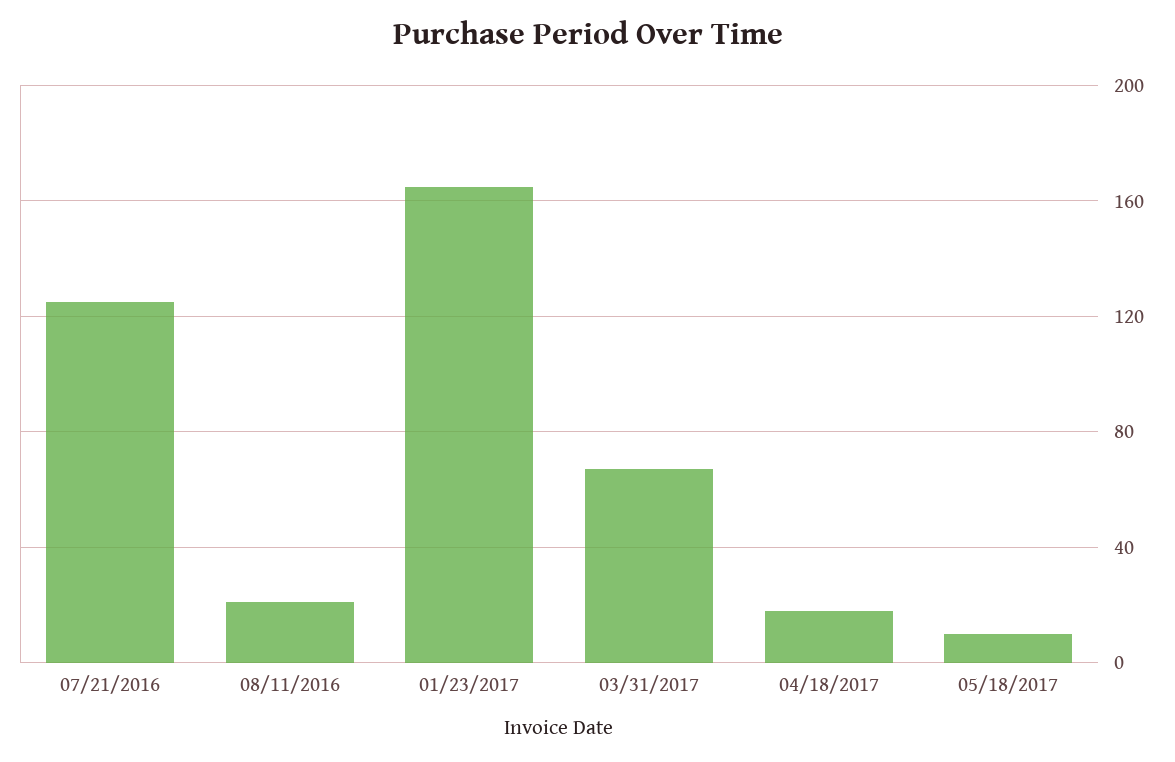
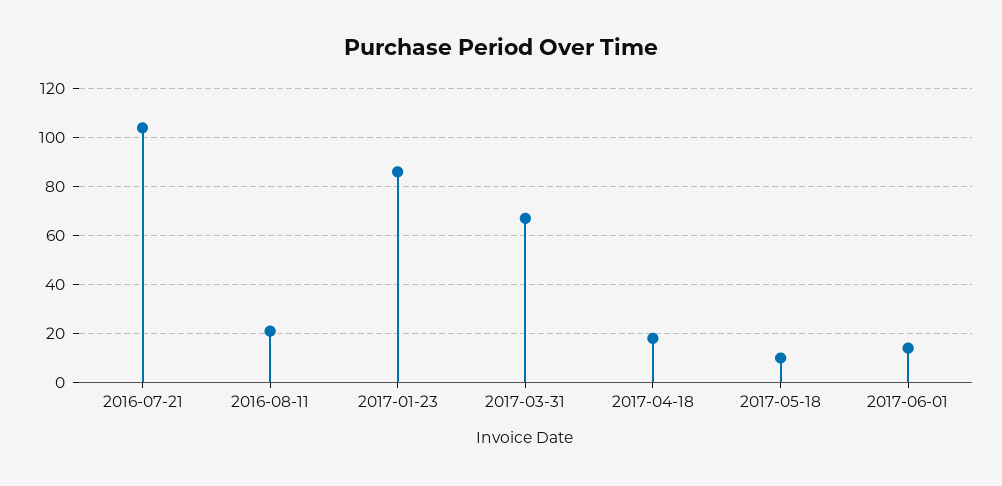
07/21/2016: 125 -> 105
01/23/2017: 165 -> 85
2017-06-01: none -> 15

